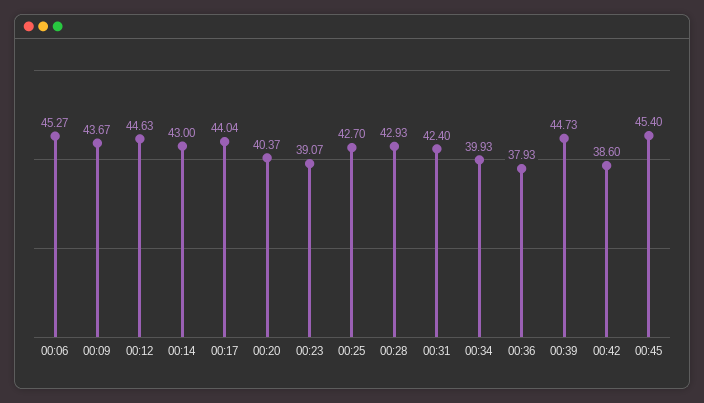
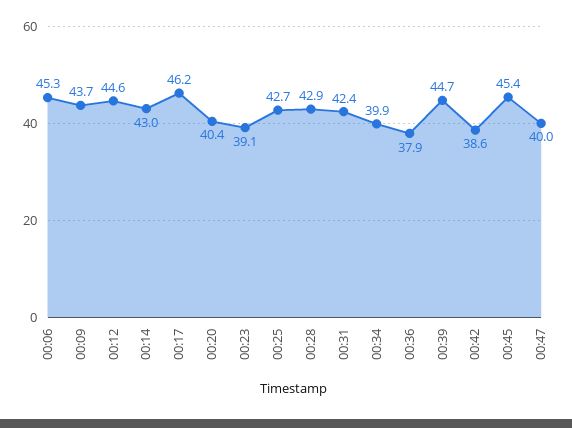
00:17: 44.04 -> 46.2
00:47: none -> 40

